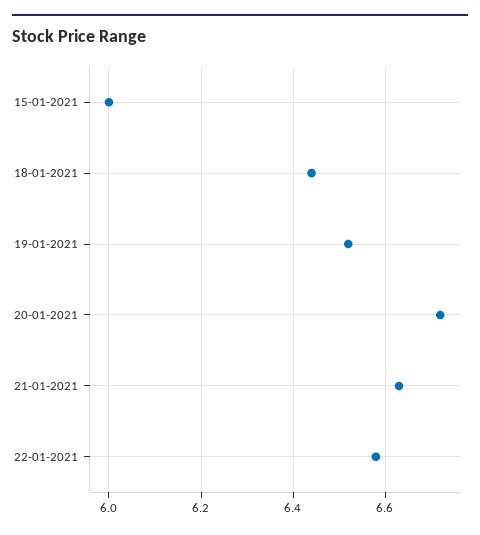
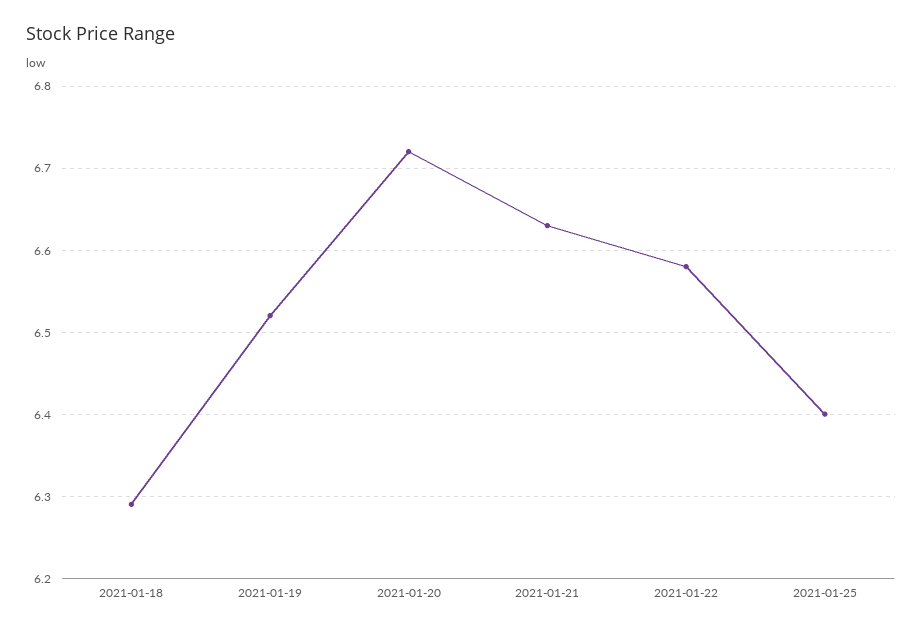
15-01-2021: 6 -> none
18-01-2021: 6.45 -> 6.29
2021-01-25: none -> 6.4

